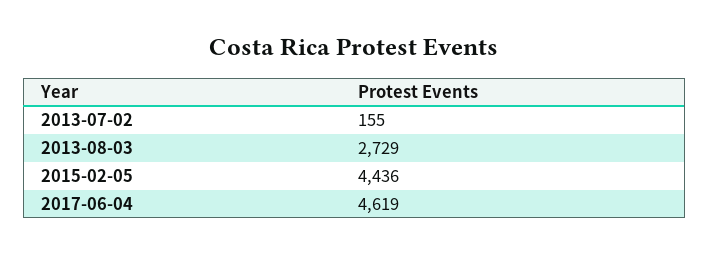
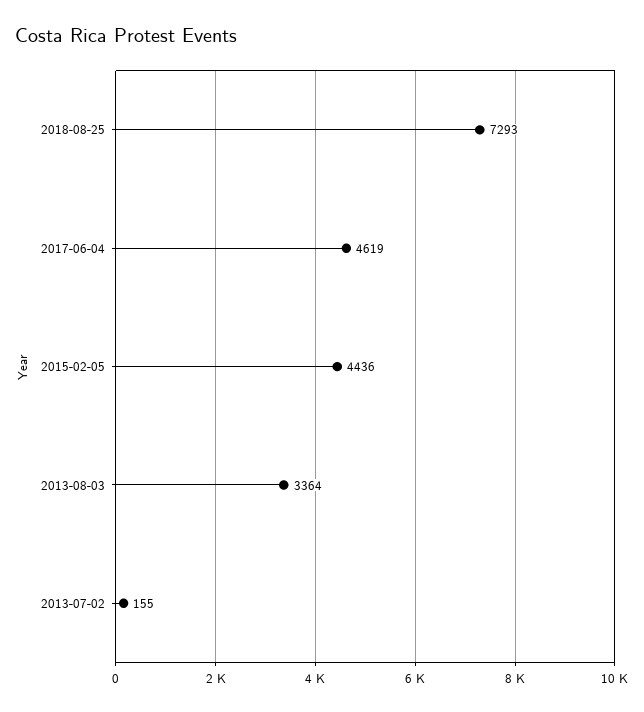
2013-08-03: 2729 -> 3364
2018-08-25: none -> 7293

